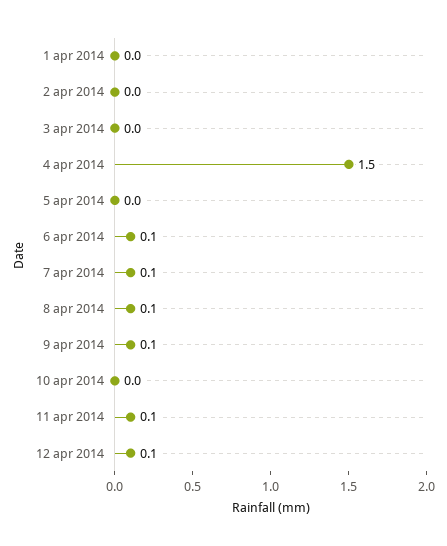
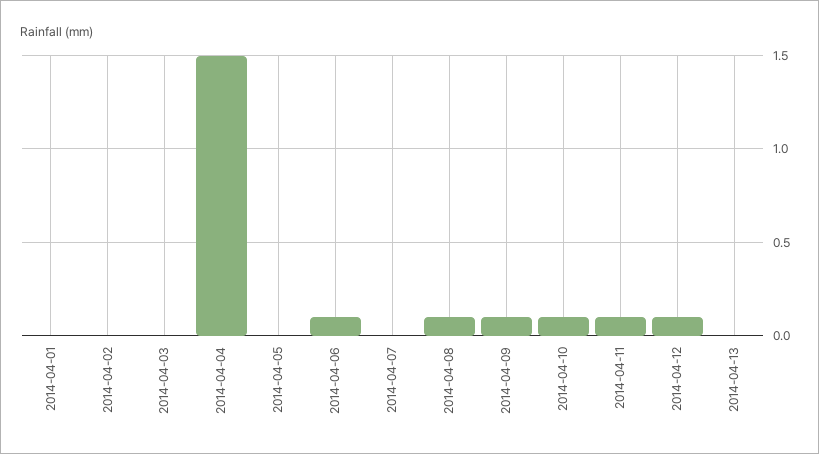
7 apr 2014: 0.1 -> 0
10 apr 2014: 0 -> 0.1
2014-04-13: none -> 0

